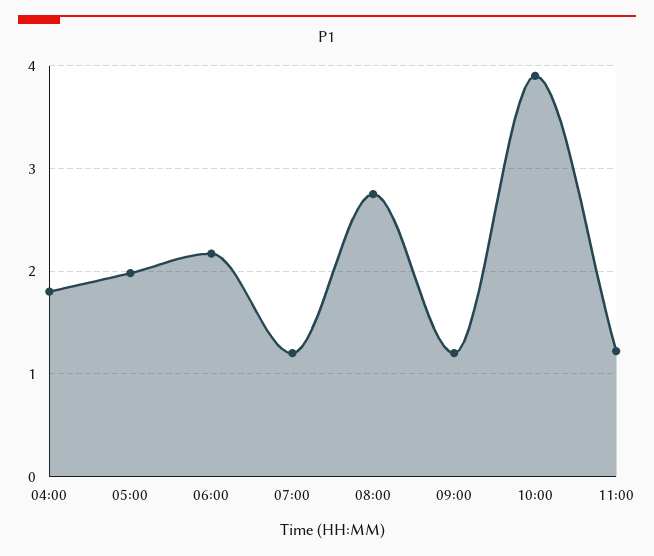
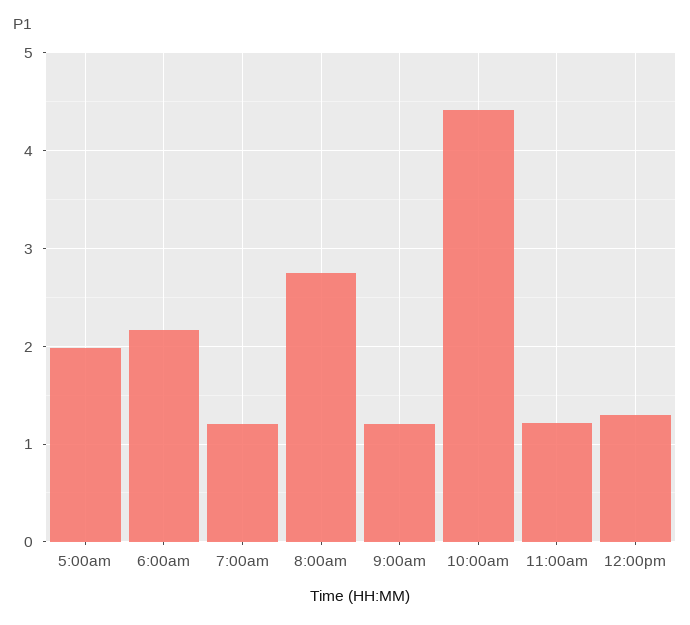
04:00: 1.8 -> none
10:00: 3.9 -> 4.4
12:00pm: none -> 1.3

